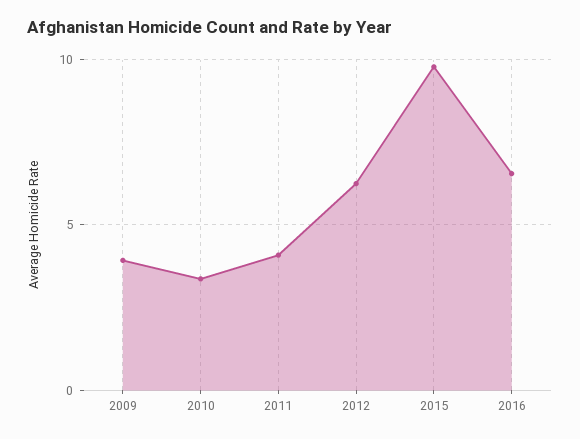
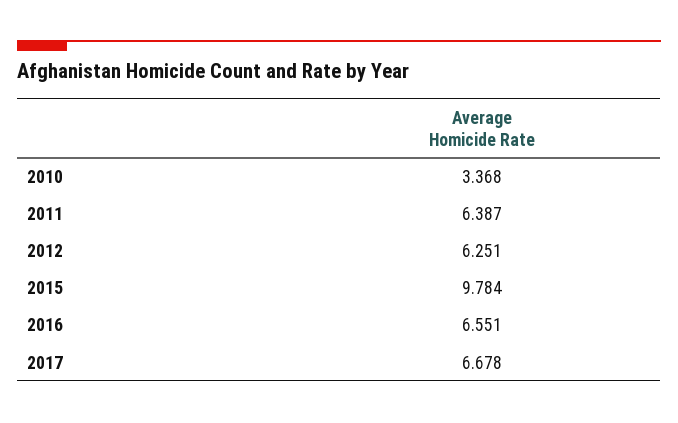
2009: 4 -> none
2011: 4 -> 6.387
2017: none -> 6.678

